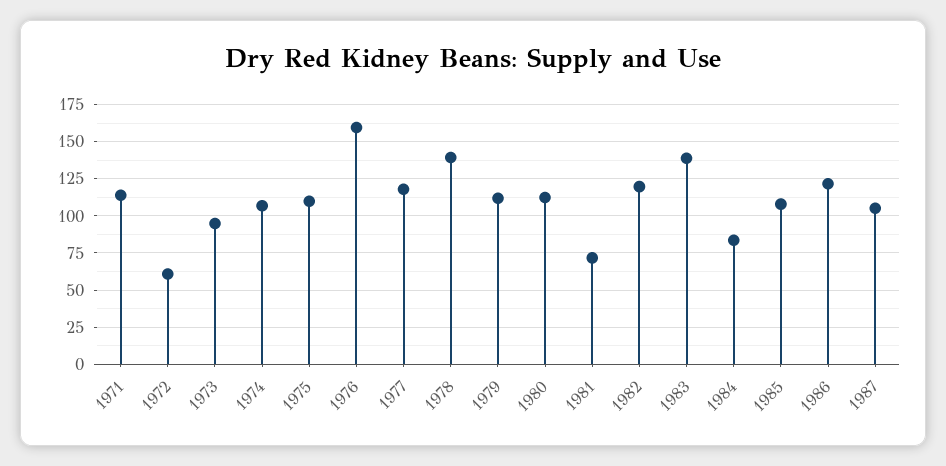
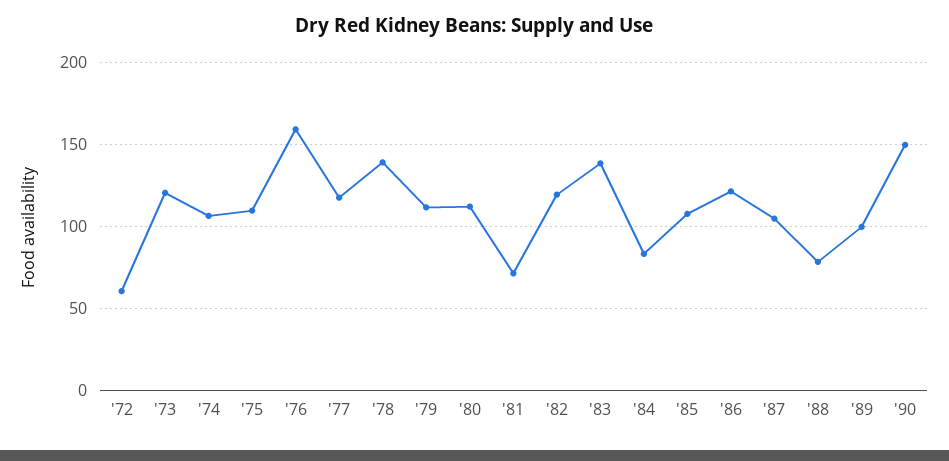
1971: 115 -> none
1973: 95 -> 120
'88: none -> 80
'89: none -> 100
'90: none -> 150

